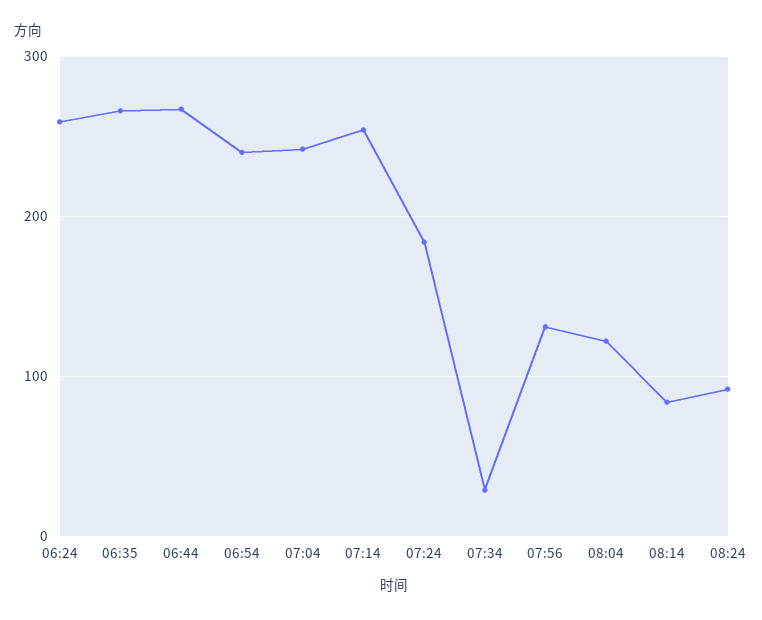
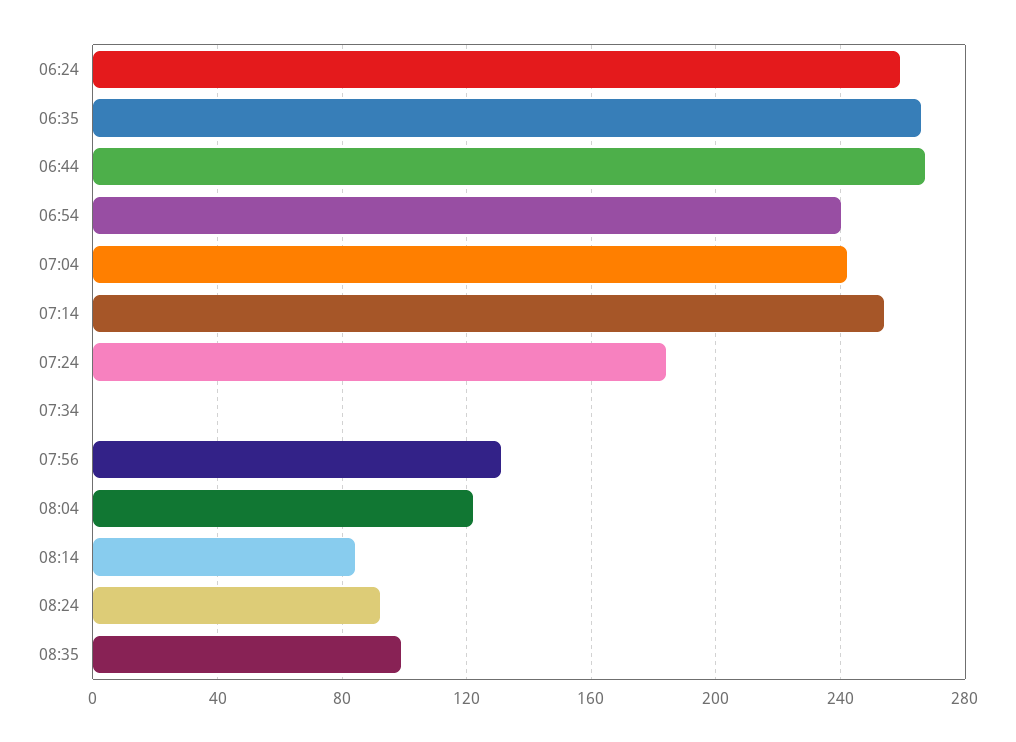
07:34: 30 -> 0
08:35: none -> 100

